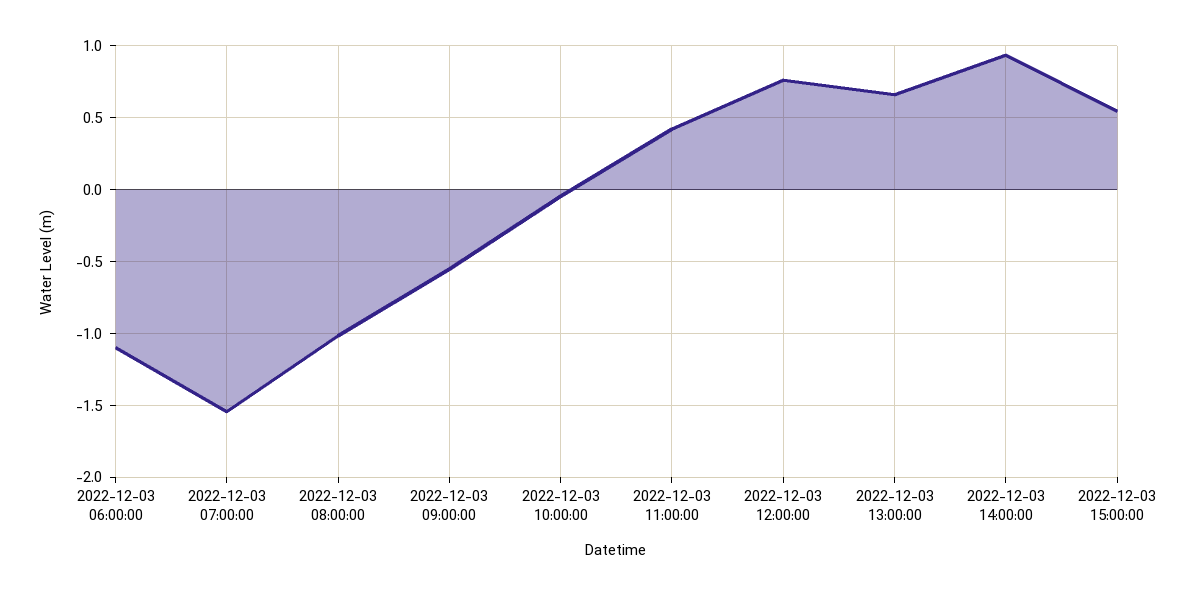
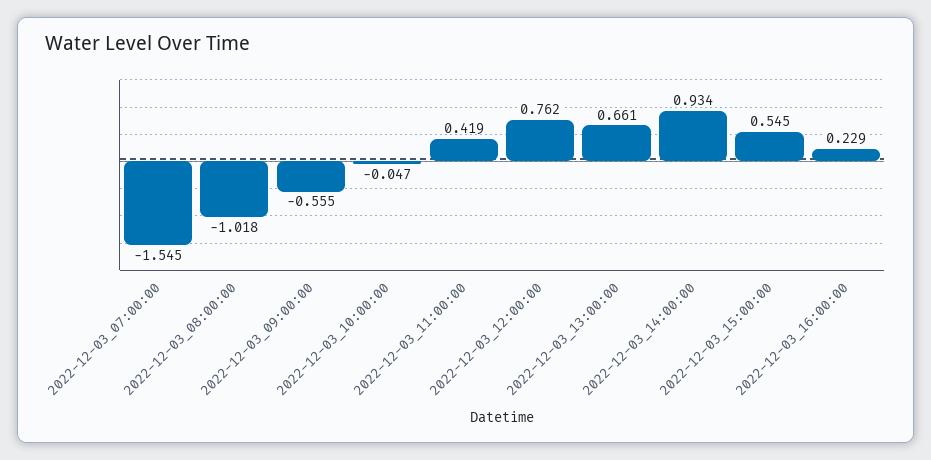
2022-12-03 06:00:00: -1.1 -> none
2022-12-03_16:00:00: none -> 0.229

